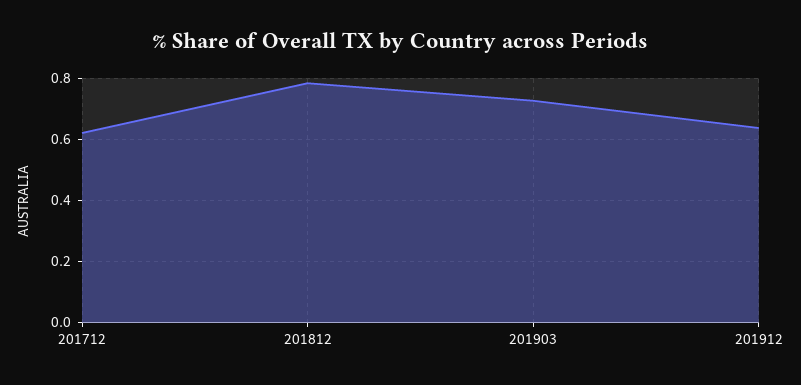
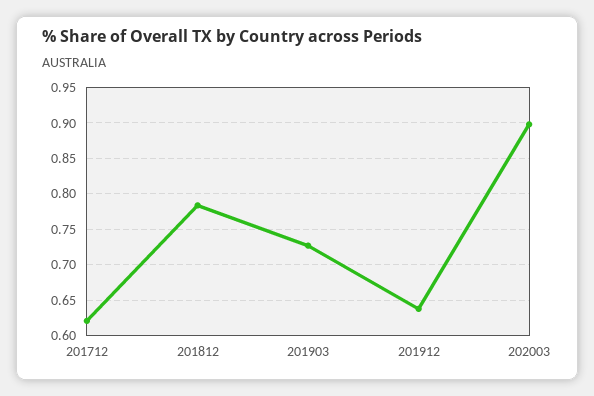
202003: none -> 0.9

